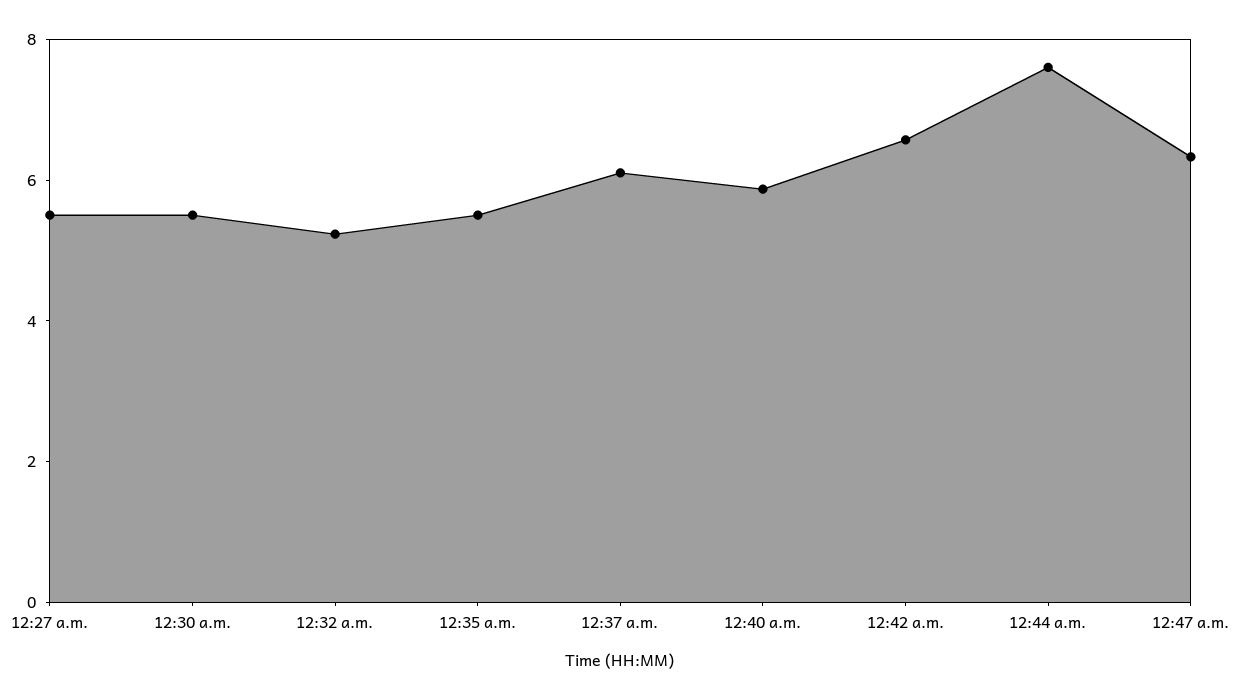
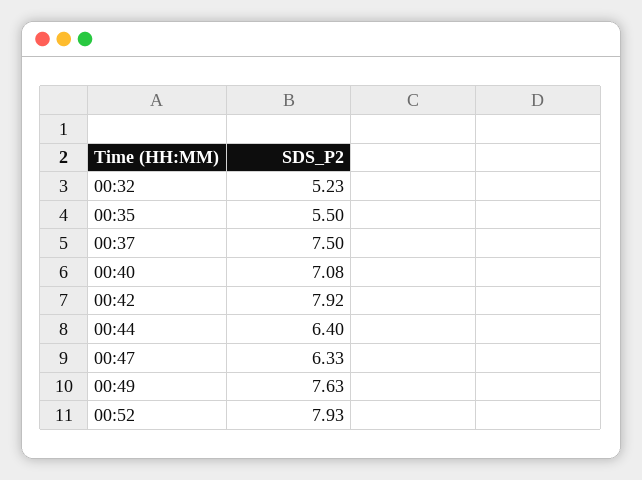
12:27 a.m.: 5.5 -> none
12:30 a.m.: 5.5 -> none
12:37 a.m.: 6 -> 7.5
12:40 a.m.: 6 -> 7.08
12:42 a.m.: 6.5 -> 7.92
12:44 a.m.: 7.5 -> 6.4
00:49: none -> 7.63
00:52: none -> 7.93

